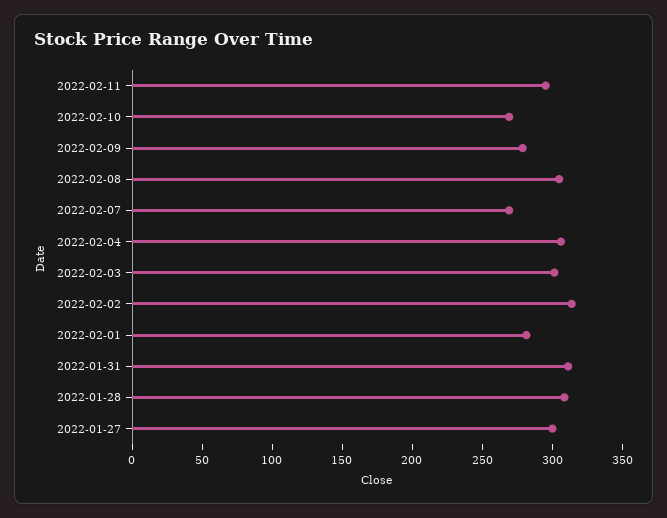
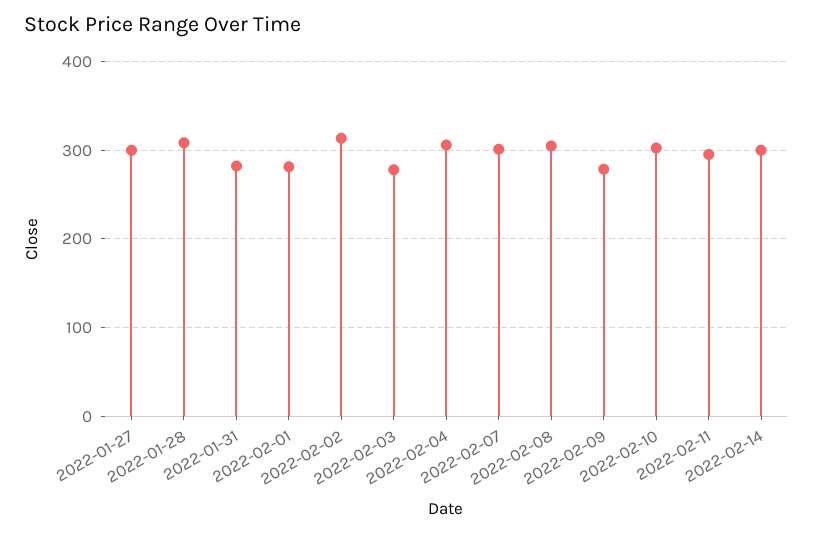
2022-02-10: 270 -> 300
2022-02-07: 270 -> 300
2022-02-03: 300 -> 280
2022-01-31: 310 -> 280
2022-02-14: none -> 300

